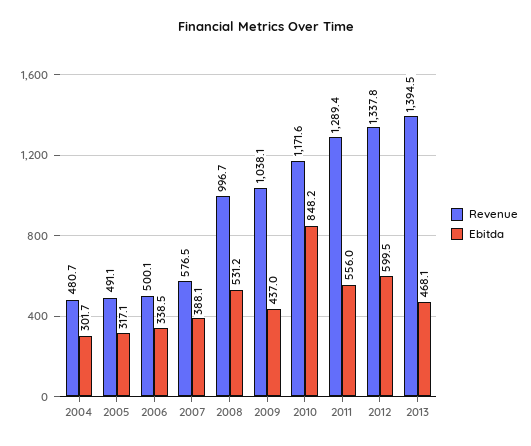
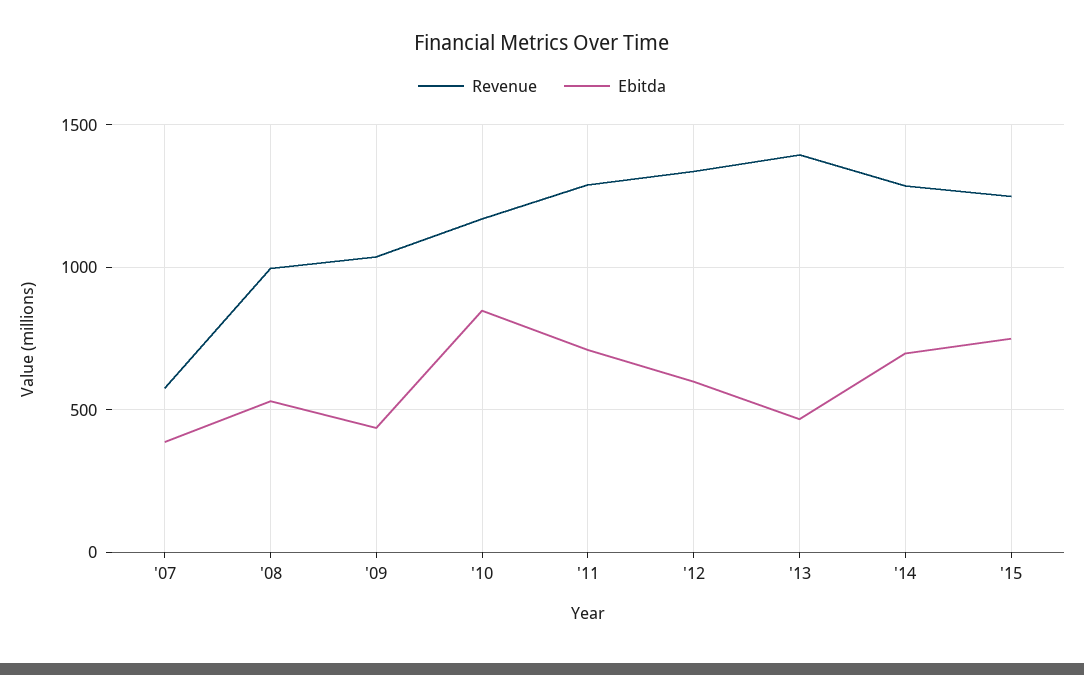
Revenue, 2004: 480.7 -> none
Ebitda, 2004: 301.7 -> none
Revenue, 2005: 491.1 -> none
Ebitda, 2005: 317.1 -> none
Revenue, 2006: 500.1 -> none
Ebitda, 2006: 338.5 -> none
Ebitda, 2011: 556 -> 700
Revenue, '14: none -> 1300
Ebitda, '14: none -> 700
Revenue, '15: none -> 1250
Ebitda, '15: none -> 750

